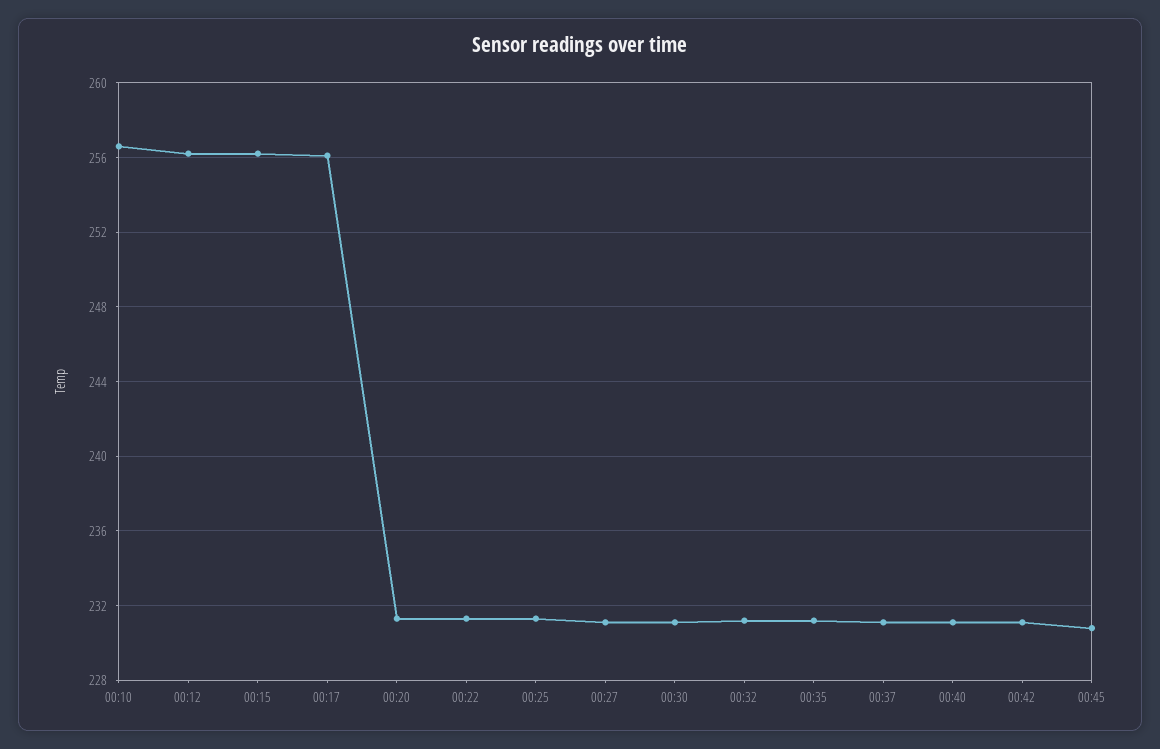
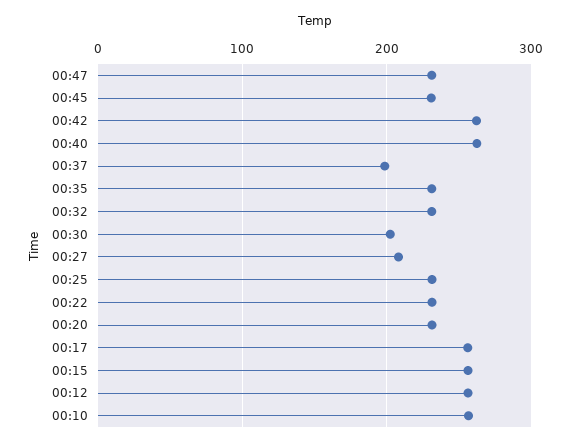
00:27: 231 -> 210
00:30: 231 -> 200
00:37: 231 -> 200
00:40: 231 -> 260
00:42: 231 -> 260
00:47: none -> 230

